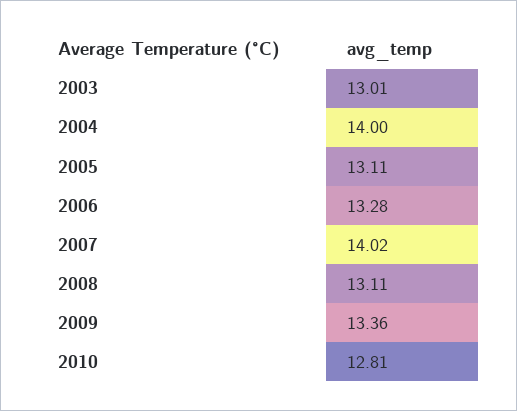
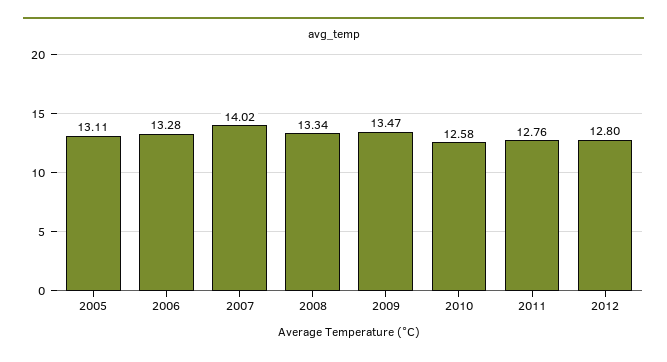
2003: 13.01 -> none
2004: 14 -> none
2008: 13.11 -> 13.34
2009: 13.36 -> 13.47
2010: 12.81 -> 12.58
2011: none -> 12.76
2012: none -> 12.8

